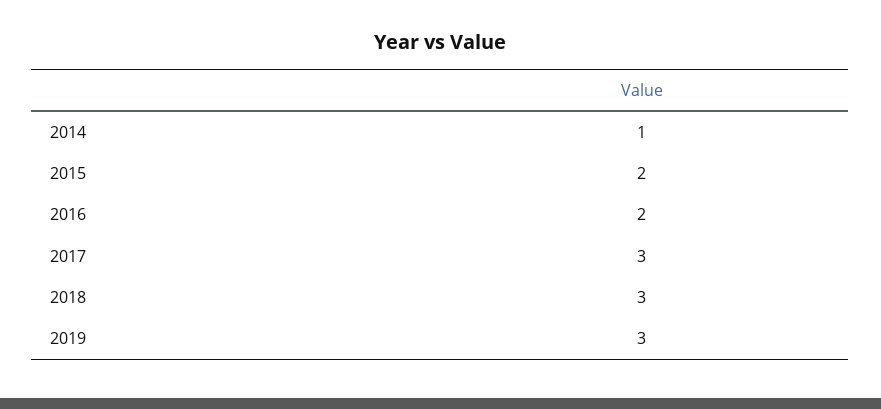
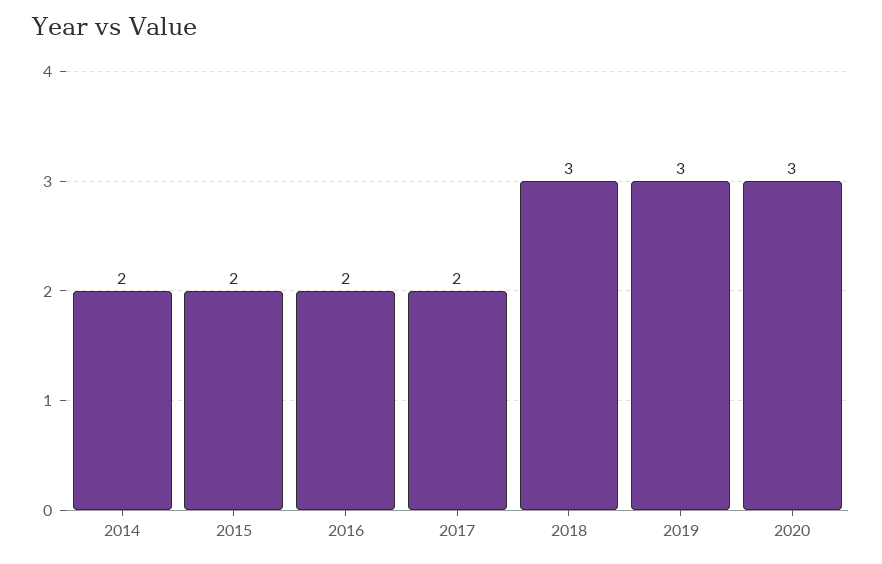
2014: 1 -> 2
2017: 3 -> 2
2020: none -> 3

